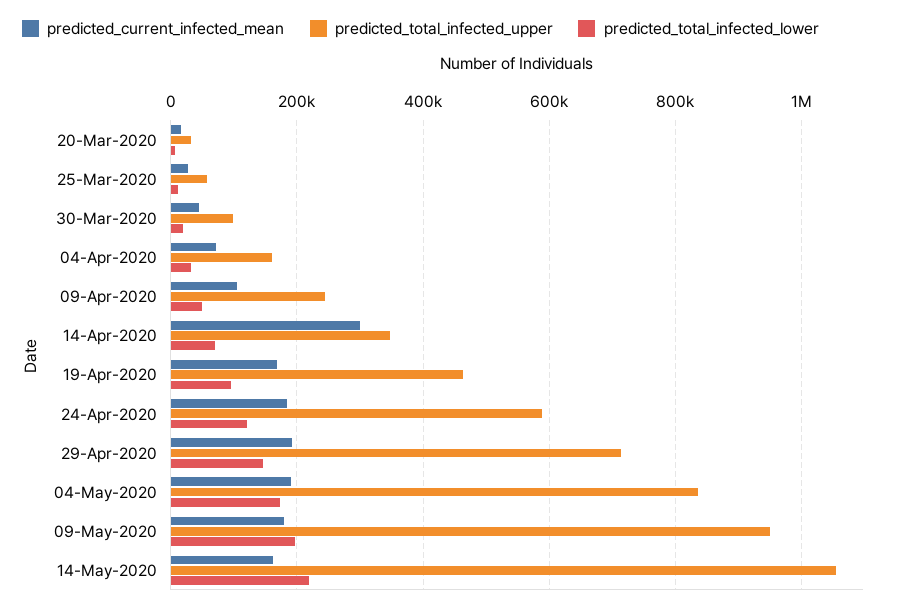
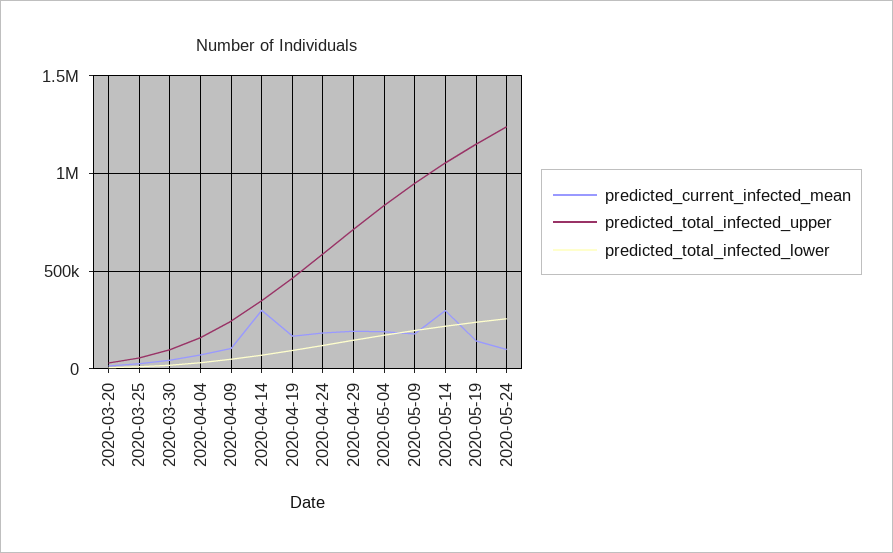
predicted_current_infected_mean, 14-May-2020: 160000 -> 300000
predicted_current_infected_mean, 2020-05-19: none -> 150000
predicted_total_infected_upper, 2020-05-19: none -> 1150000
predicted_total_infected_lower, 2020-05-19: none -> 250000
predicted_current_infected_mean, 2020-05-24: none -> 100000
predicted_total_infected_upper, 2020-05-24: none -> 1250000
predicted_total_infected_lower, 2020-05-24: none -> 250000

